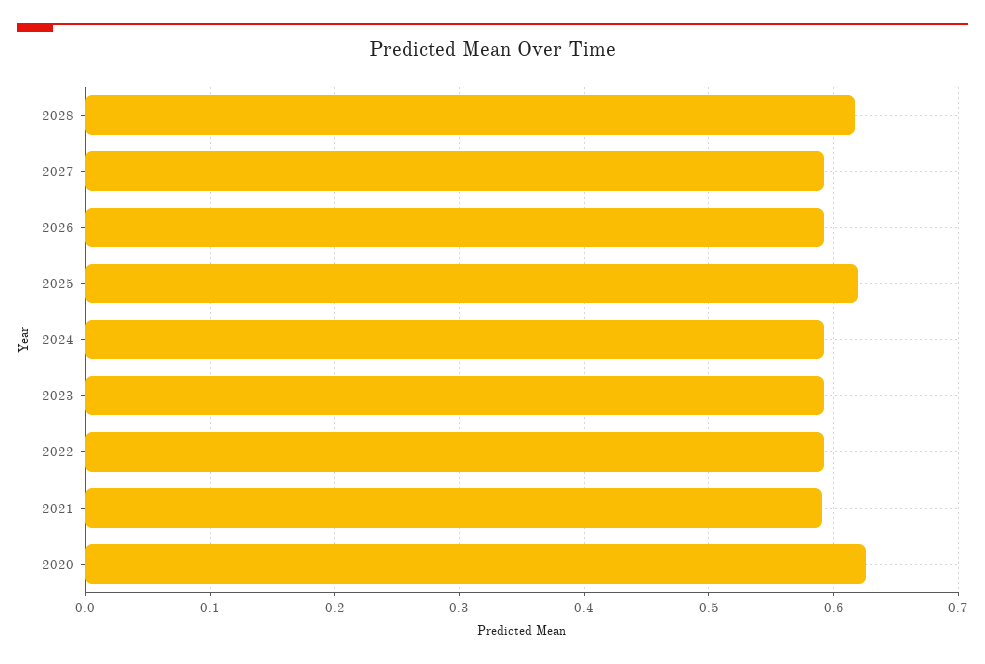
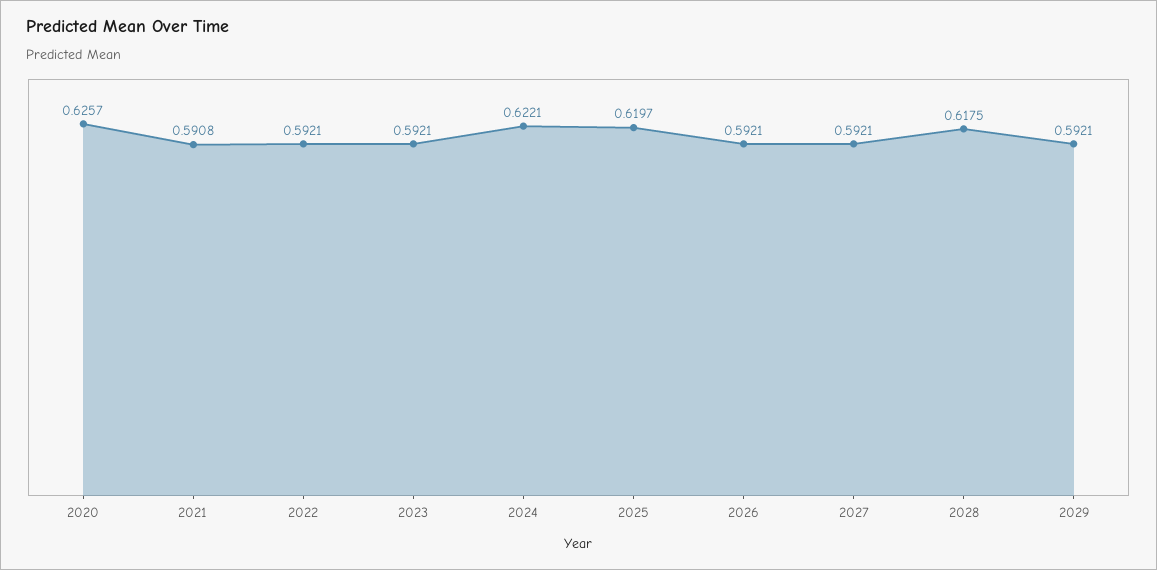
2024: 0.59 -> 0.6221
2029: none -> 0.5921

